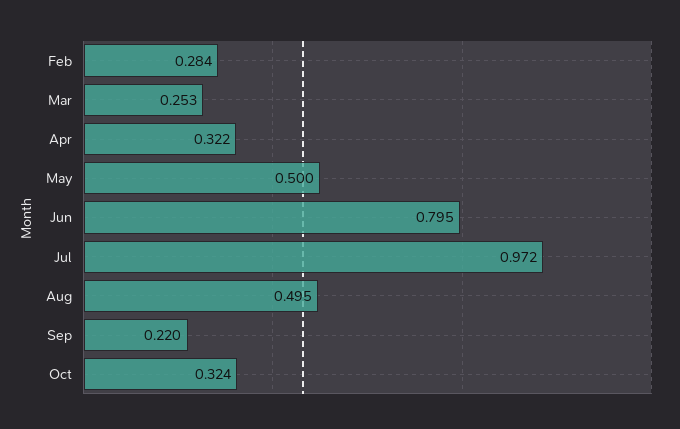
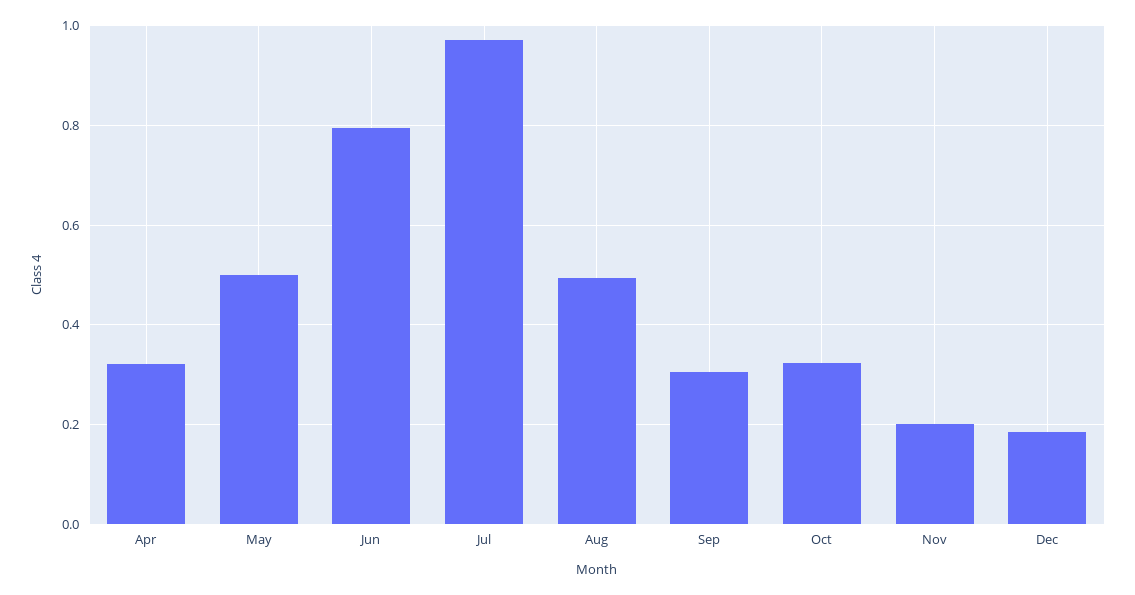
Feb: 0.284 -> none
Mar: 0.253 -> none
Sep: 0.22 -> 0.3
Nov: none -> 0.2
Dec: none -> 0.18

